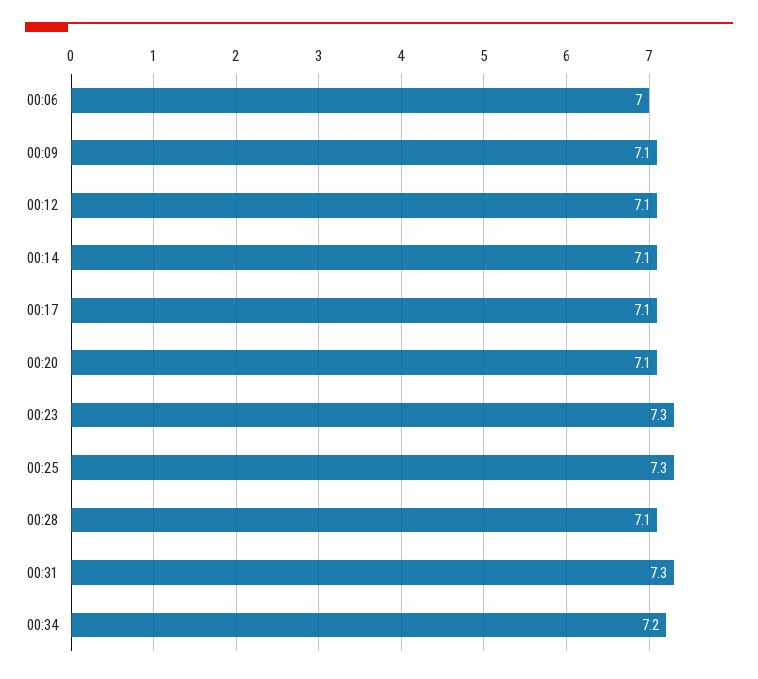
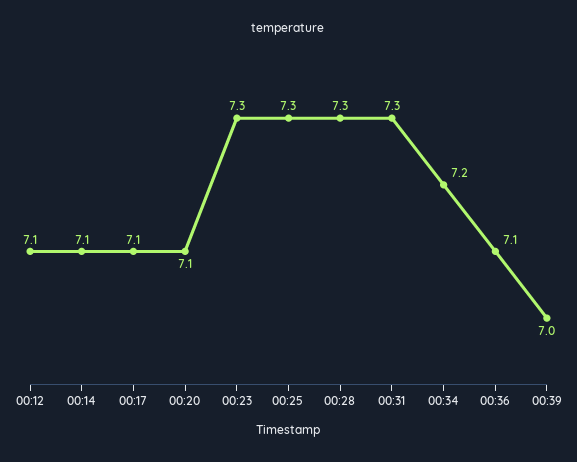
00:06: 7 -> none
00:09: 7.1 -> none
00:28: 7.1 -> 7.3
00:36: none -> 7.1
00:39: none -> 7

